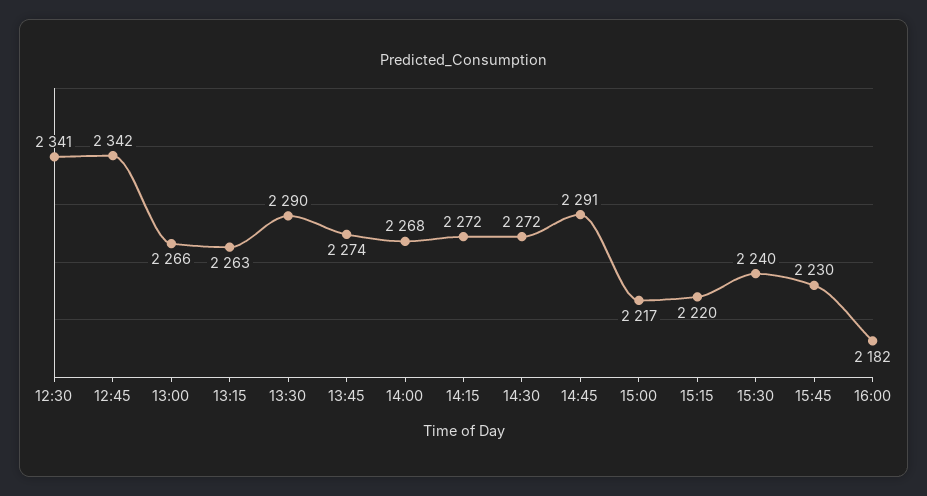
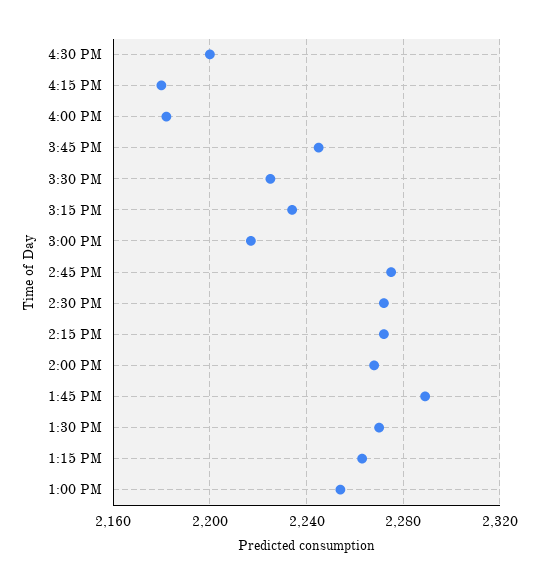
12:30: 2341 -> none
12:45: 2342 -> none
13:00: 2266 -> 2255
13:30: 2290 -> 2270
13:45: 2274 -> 2290
14:45: 2291 -> 2275
15:15: 2220 -> 2235
15:30: 2240 -> 2225
15:45: 2230 -> 2245
4:30 PM: none -> 2200
4:15 PM: none -> 2180

